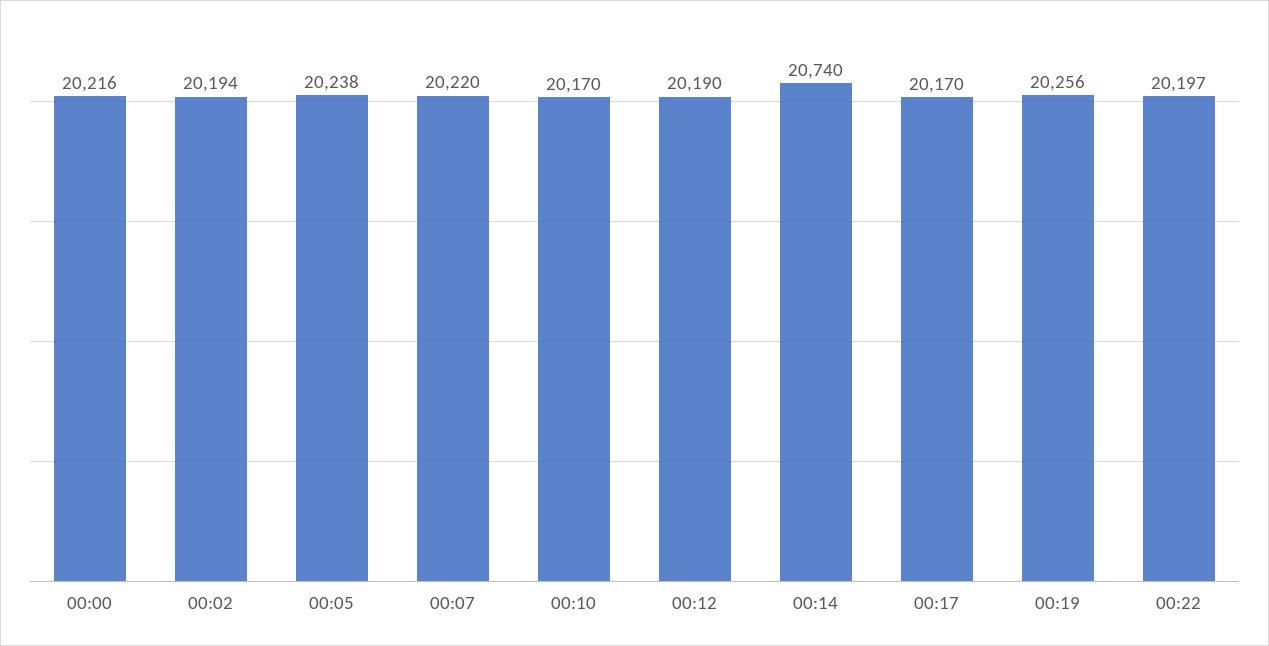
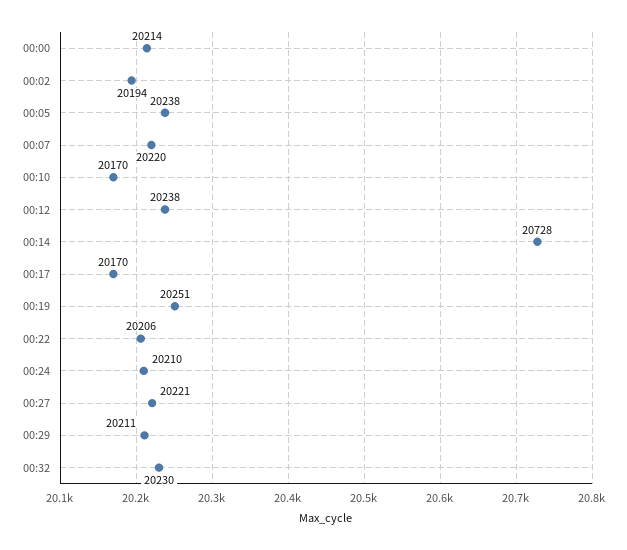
00:00: 20216 -> 20214
00:12: 20190 -> 20238
00:14: 20740 -> 20728
00:19: 20256 -> 20251
00:22: 20197 -> 20206
00:24: none -> 20210
00:27: none -> 20221
00:29: none -> 20211
00:32: none -> 20230

